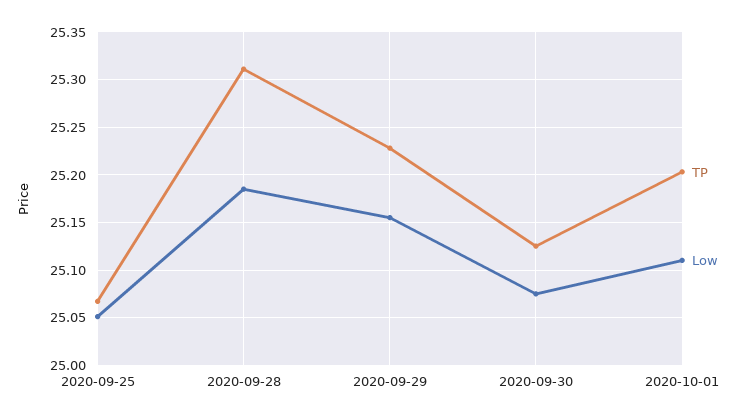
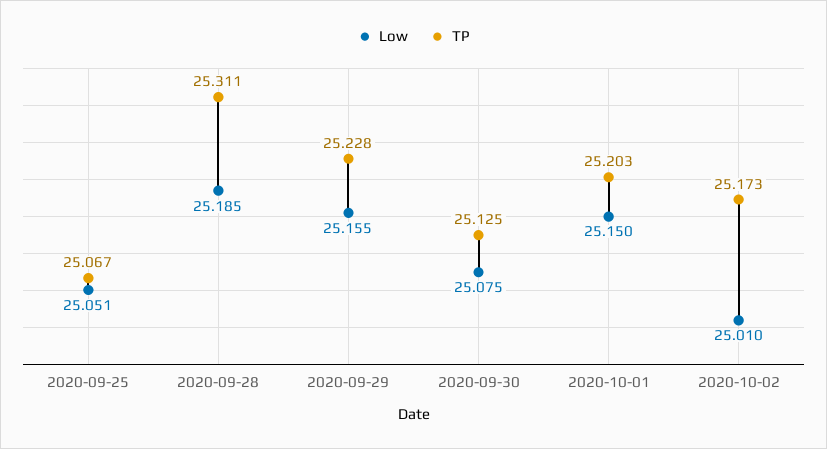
Low, 2020-10-01: 25.11 -> 25.15
Low, 2020-10-02: none -> 25.01
TP, 2020-10-02: none -> 25.173

